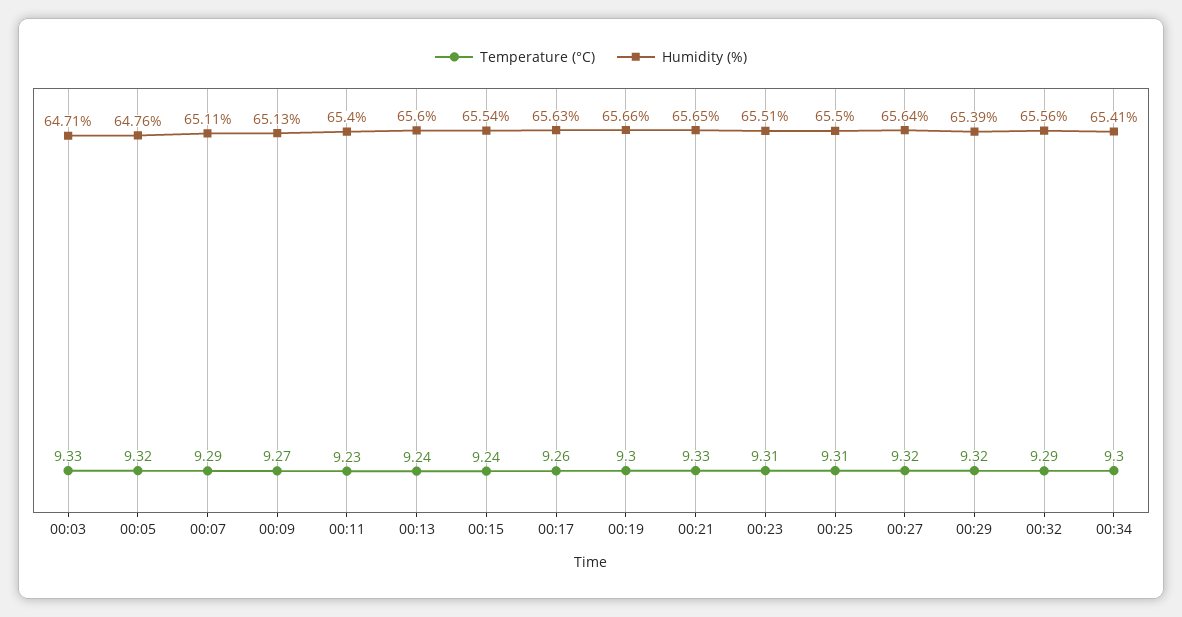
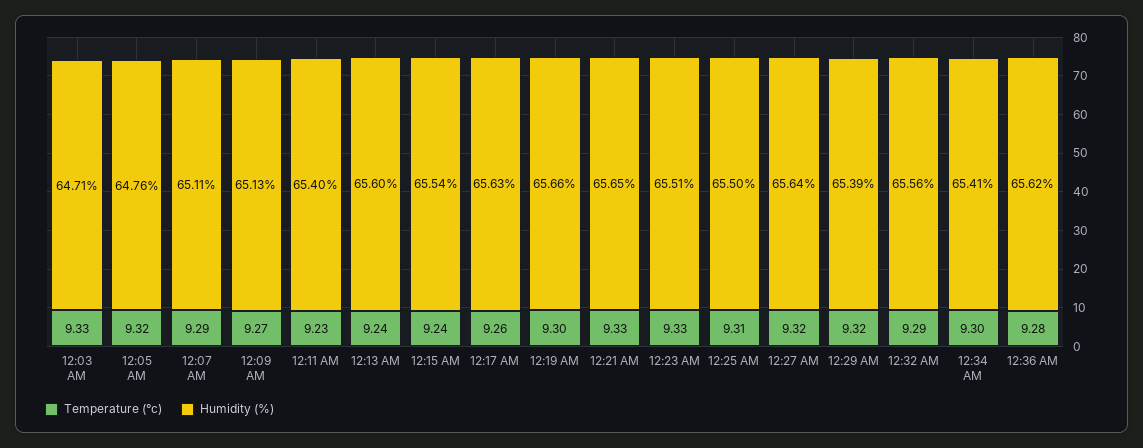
Temperature (°C), 00:23: 9.31 -> 9.33
Temperature (°C), 12:36 AM: none -> 9.28
Humidity (%), 12:36 AM: none -> 65.62

